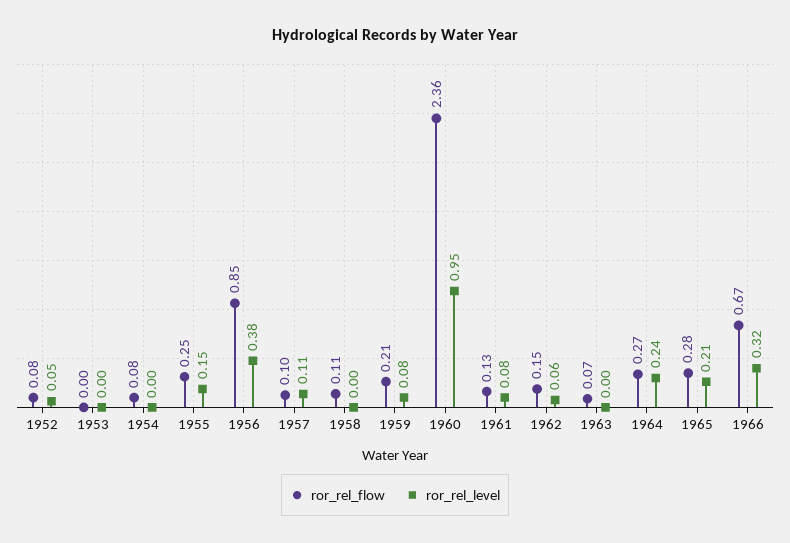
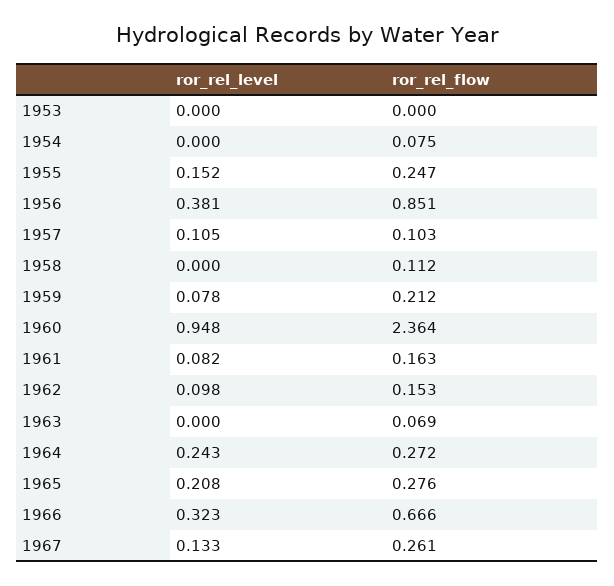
ror_rel_flow, 1952: 0.08 -> none
ror_rel_level, 1952: 0.05 -> none
ror_rel_flow, 1961: 0.13 -> 0.163
ror_rel_level, 1962: 0.06 -> 0.098
ror_rel_level, 1967: none -> 0.133
ror_rel_flow, 1967: none -> 0.261

